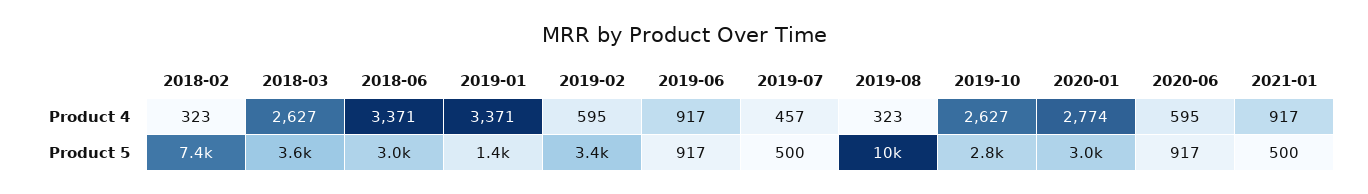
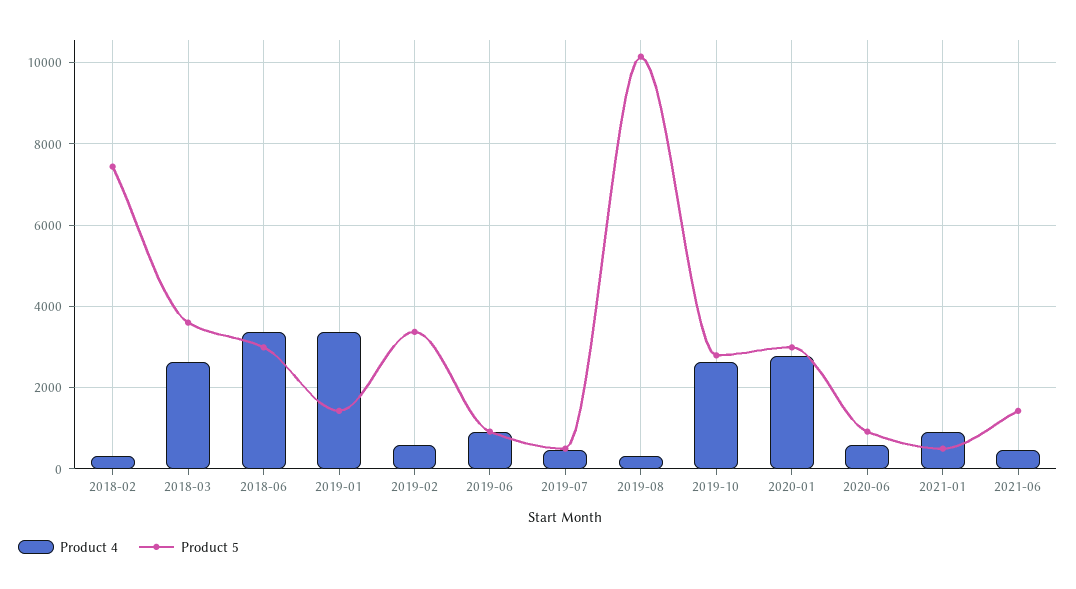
Product 4, 2021-06: none -> 400
Product 5, 2021-06: none -> 1400

